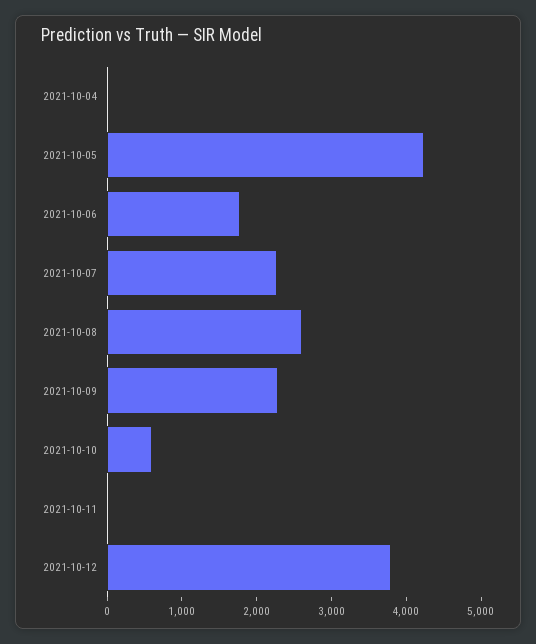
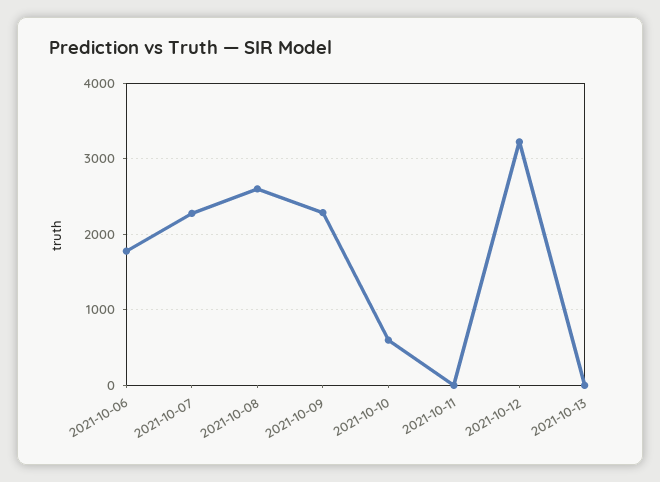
2021-10-04: 0 -> none
2021-10-05: 4200 -> none
2021-10-12: 3800 -> 3200
2021-10-13: none -> 0

